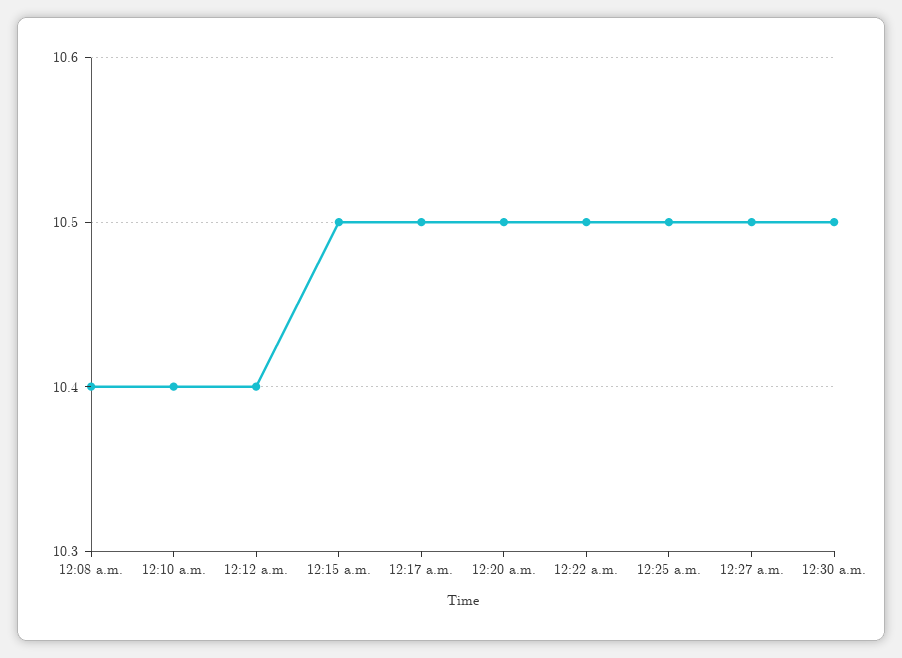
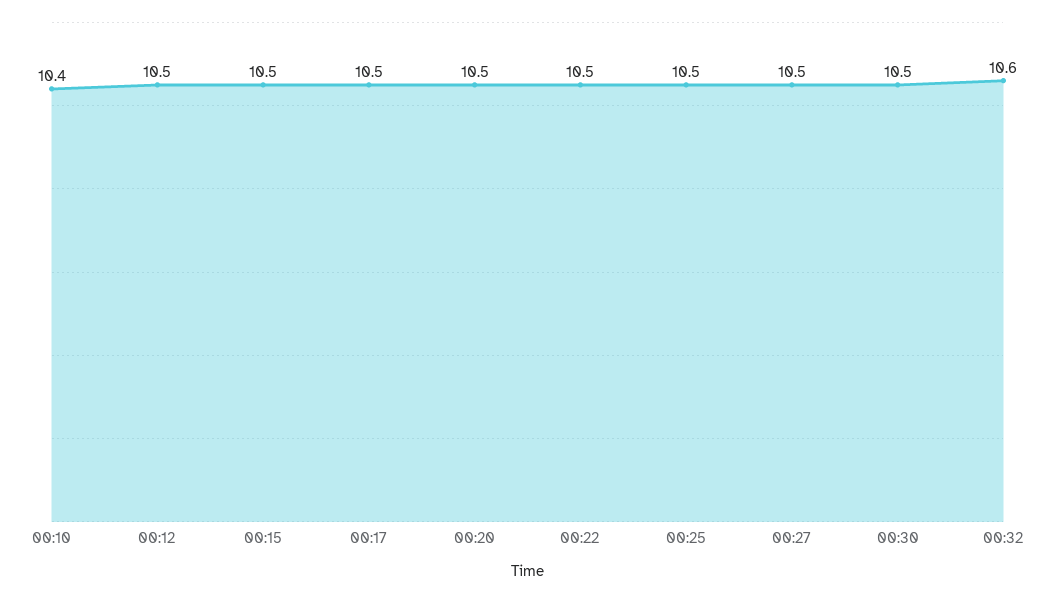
12:08 a.m.: 10.4 -> none
12:12 a.m.: 10.4 -> 10.5
00:32: none -> 10.6

